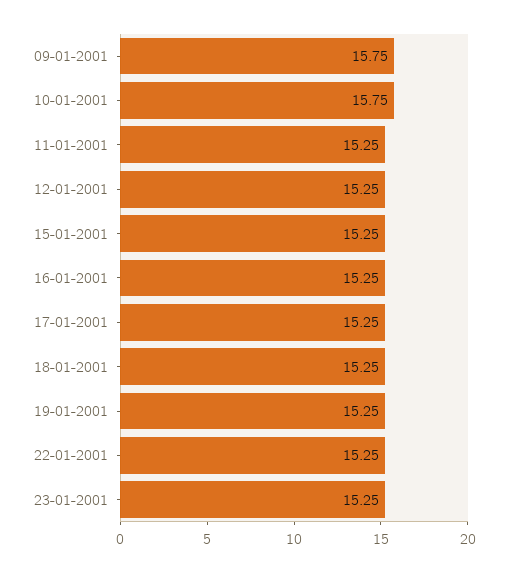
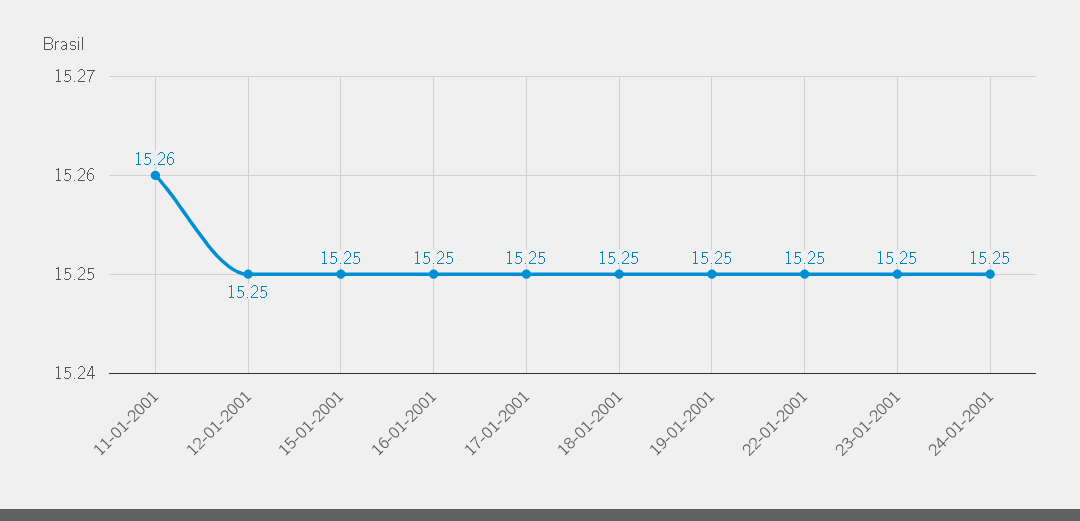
09-01-2001: 15.75 -> none
10-01-2001: 15.75 -> none
11-01-2001: 15.25 -> 15.26
24-01-2001: none -> 15.25

